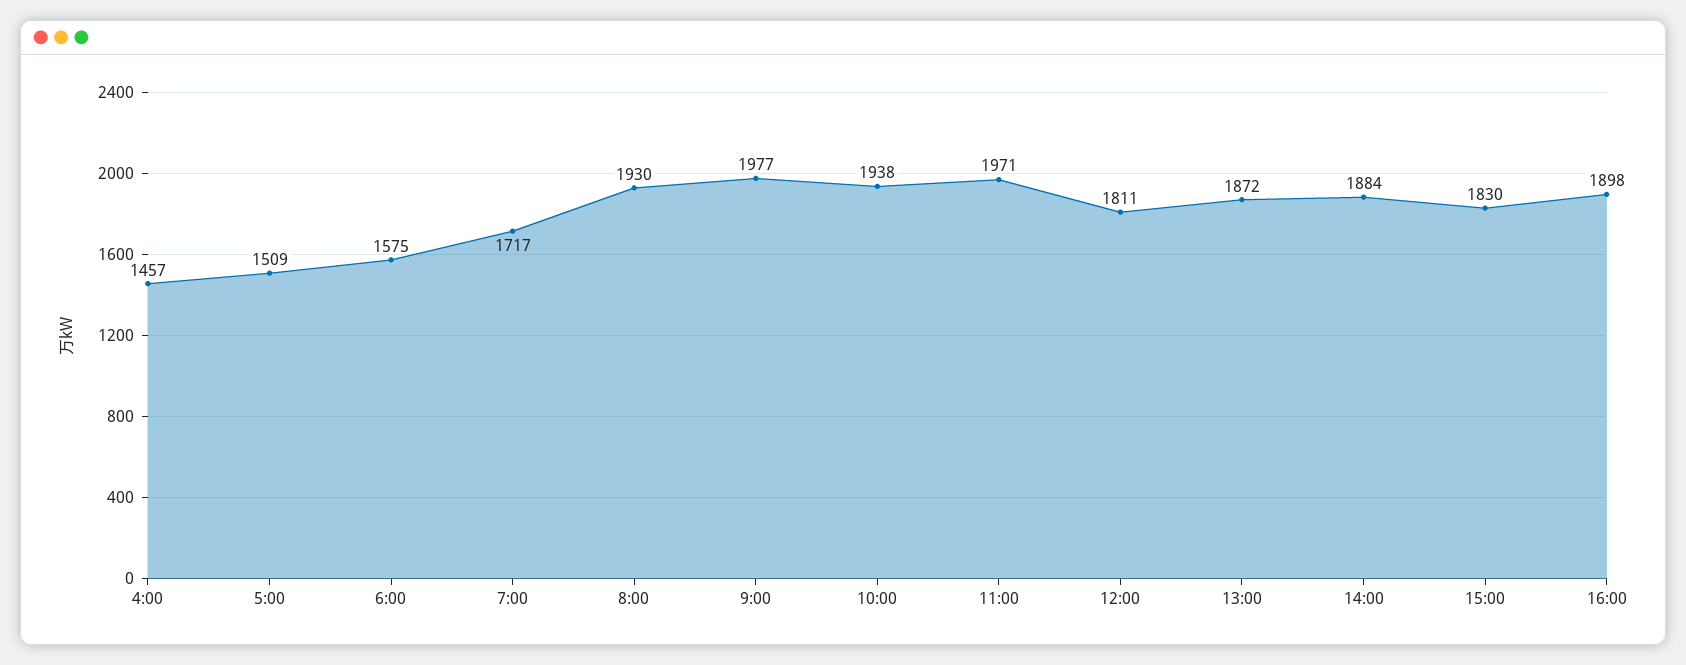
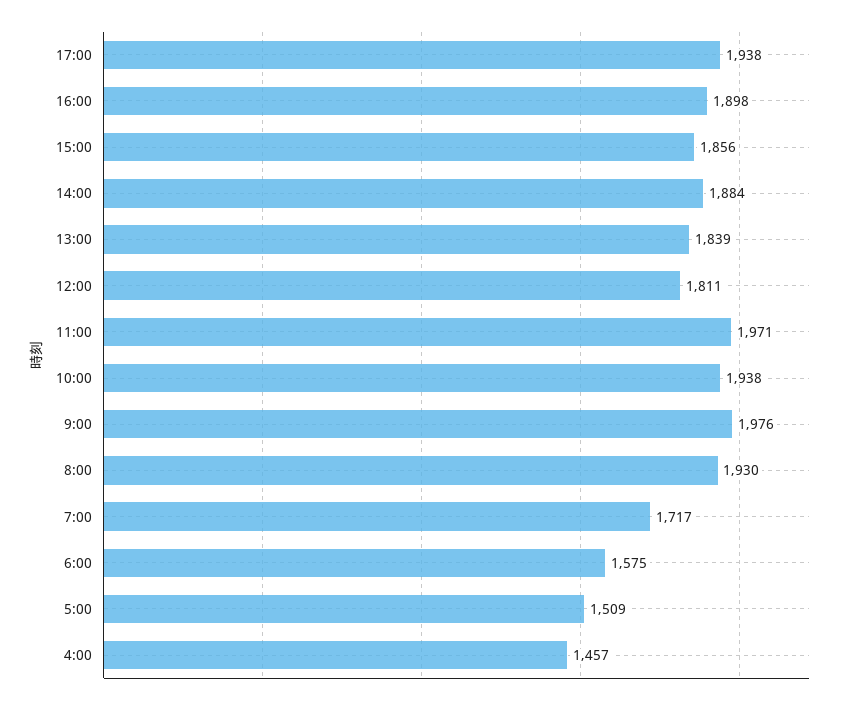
9:00: 1977 -> 1976
13:00: 1872 -> 1839
15:00: 1830 -> 1856
17:00: none -> 1938

